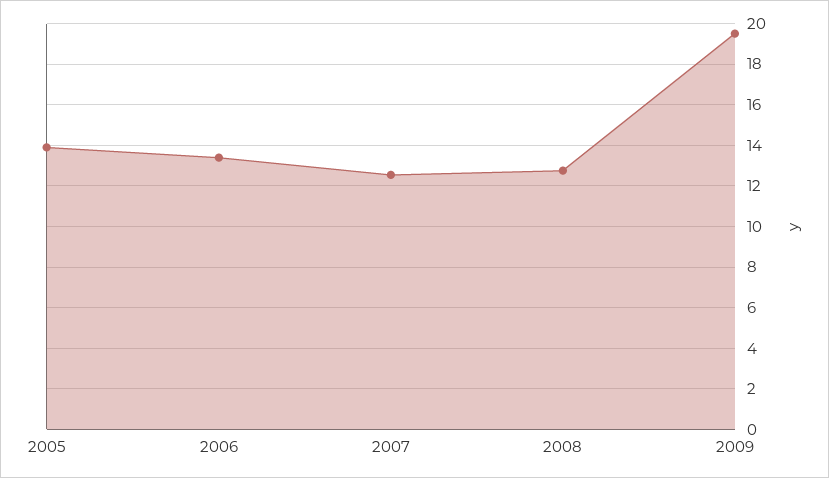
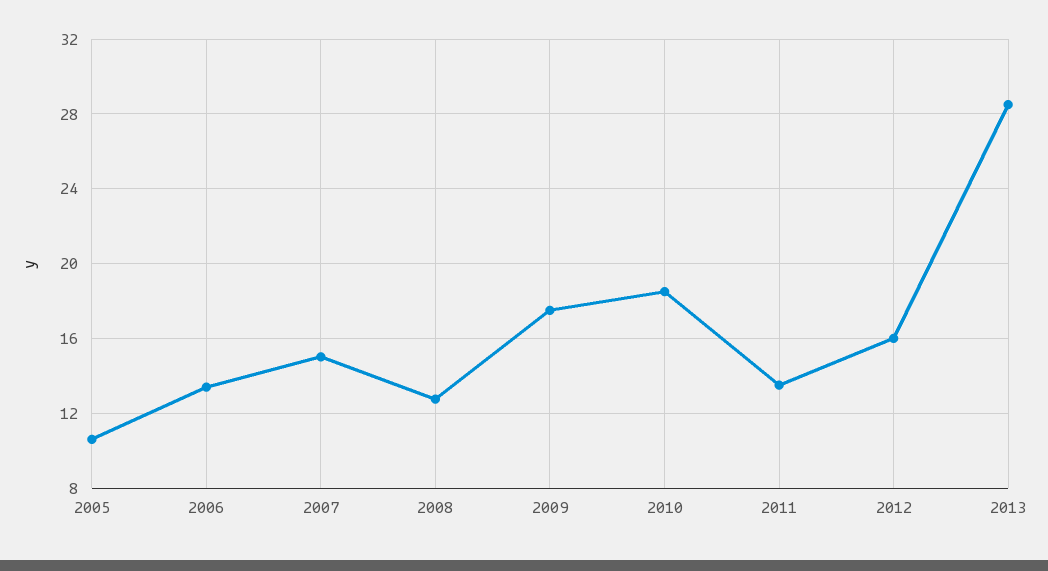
2005: 14 -> 10.5
2007: 12.5 -> 15
2009: 19.5 -> 17.5
2010: none -> 18.5
2011: none -> 13.5
2012: none -> 16
2013: none -> 28.5

